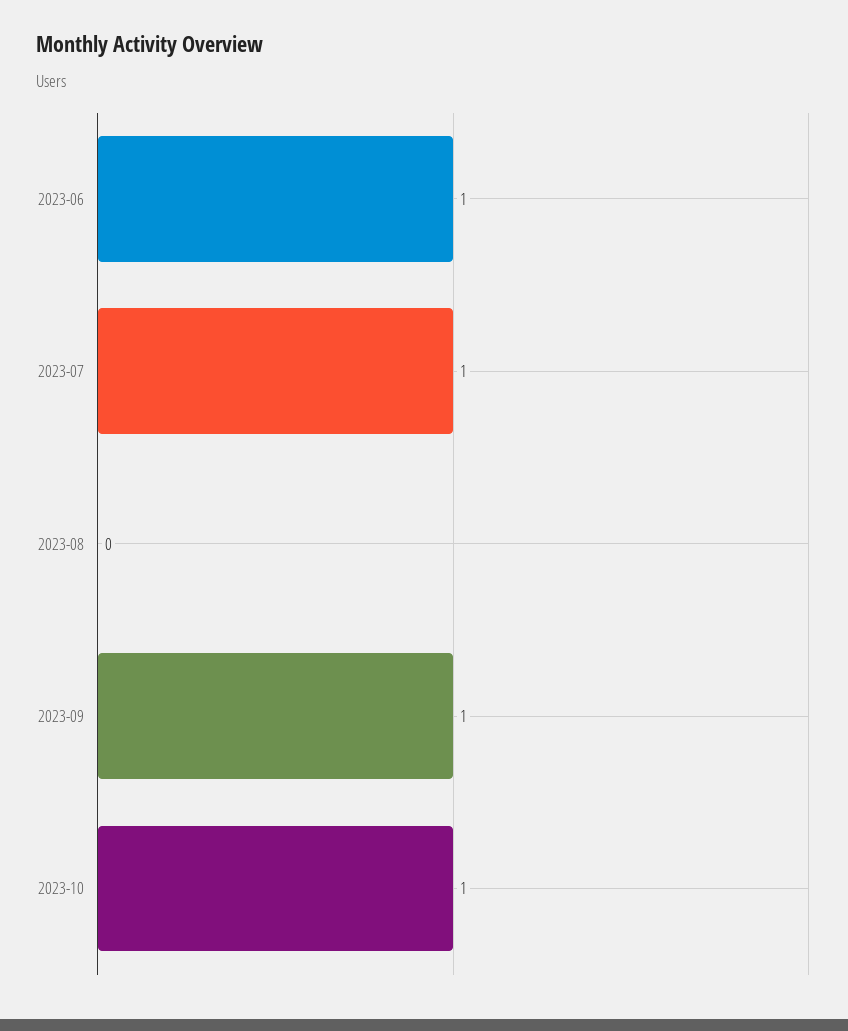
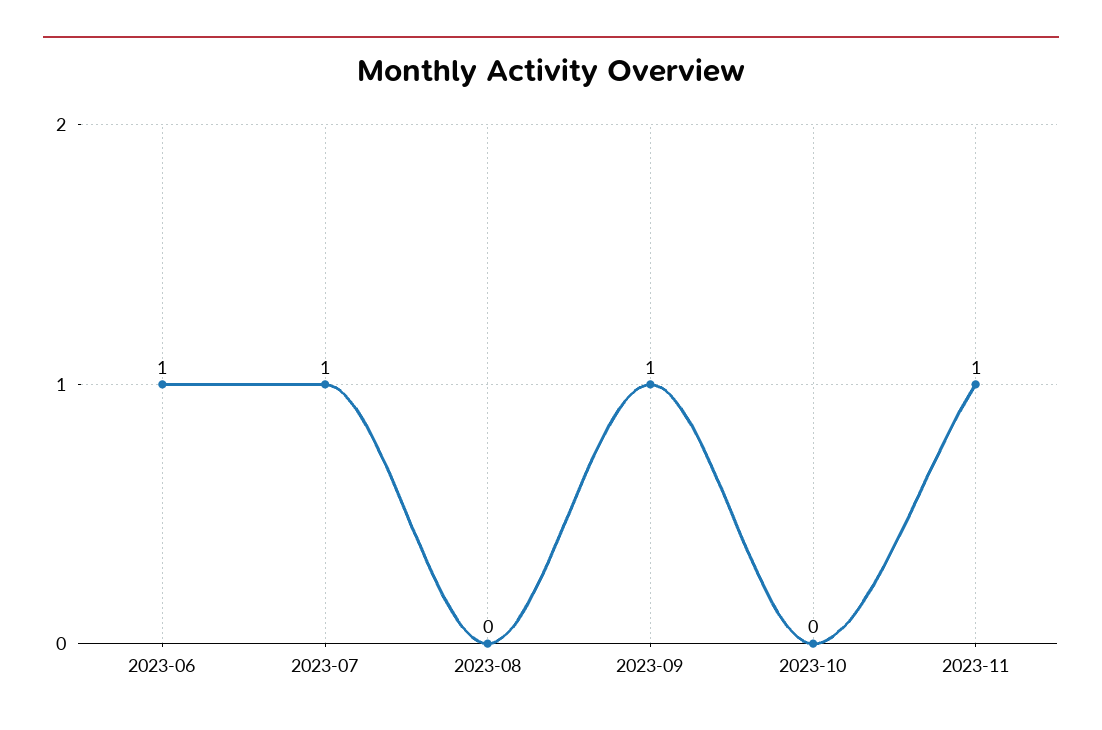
2023-10: 1 -> 0
2023-11: none -> 1

